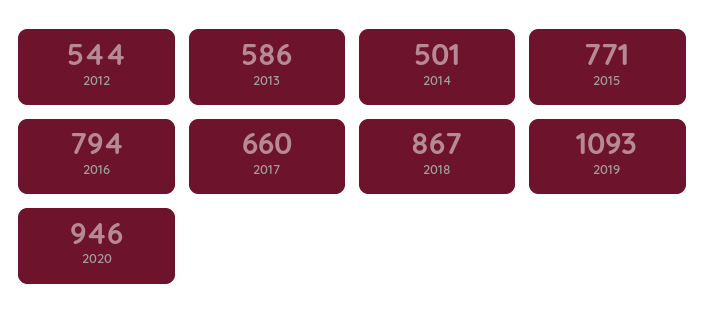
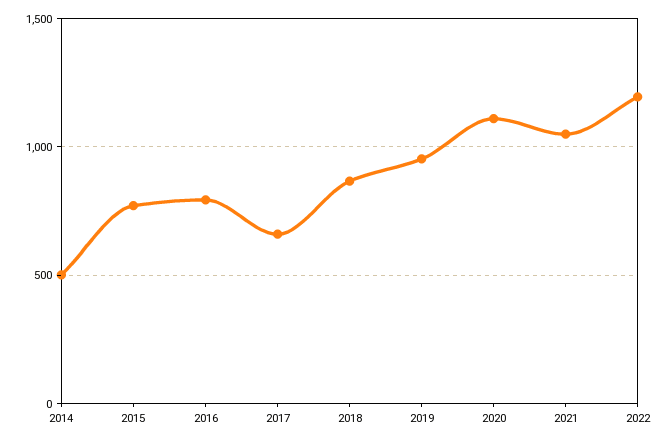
2012: 544 -> none
2013: 586 -> none
2019: 1093 -> 950
2020: 946 -> 1100
2021: none -> 1050
2022: none -> 1200

